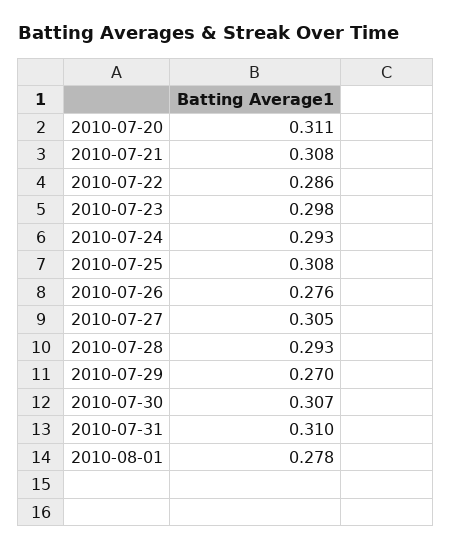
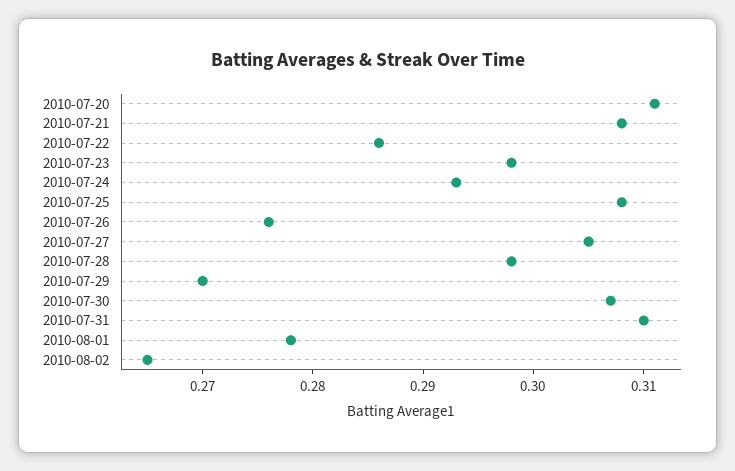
2010-07-28: 0.293 -> 0.298
2010-08-02: none -> 0.265

